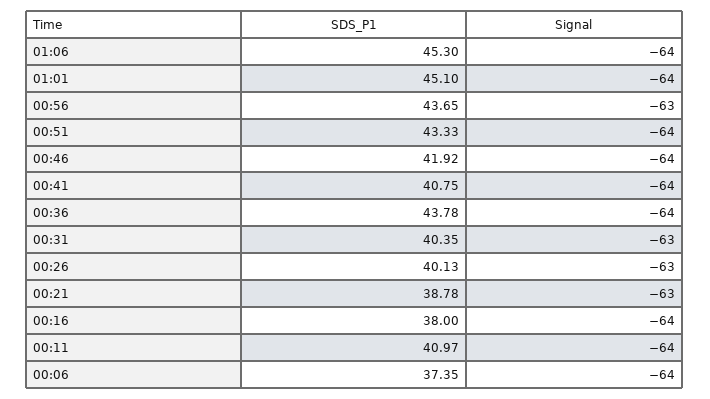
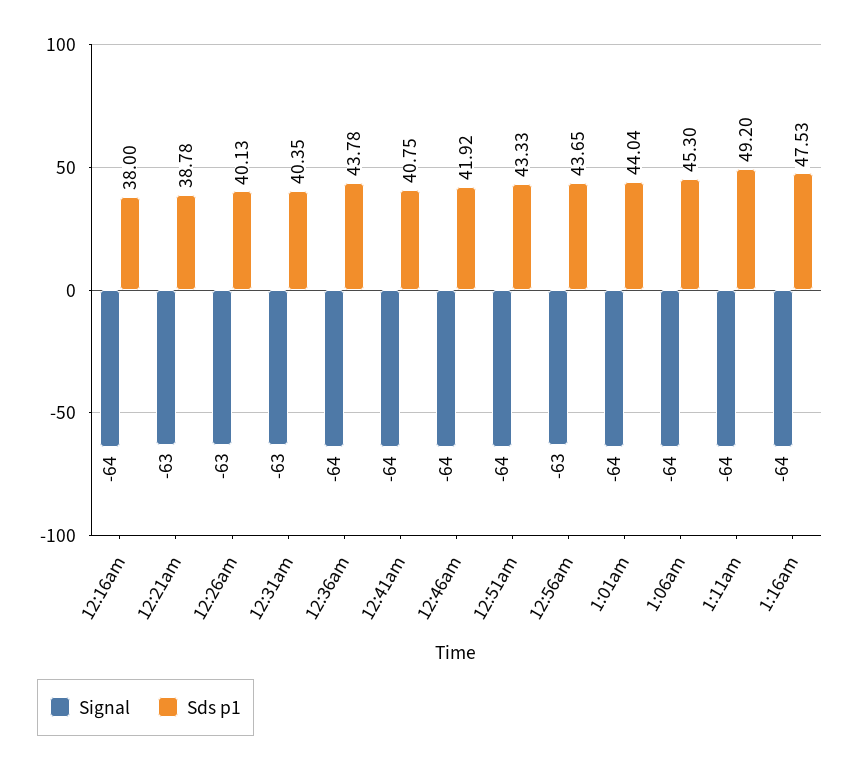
SDS_P1, 01:01: 45.1 -> 44.04
SDS_P1, 00:11: 40.97 -> none
Signal, 00:11: -64 -> none
SDS_P1, 00:06: 37.35 -> none
Signal, 00:06: -64 -> none
Signal, 1:11am: none -> -64
SDS_P1, 1:11am: none -> 49.2
Signal, 1:16am: none -> -64
SDS_P1, 1:16am: none -> 47.53

